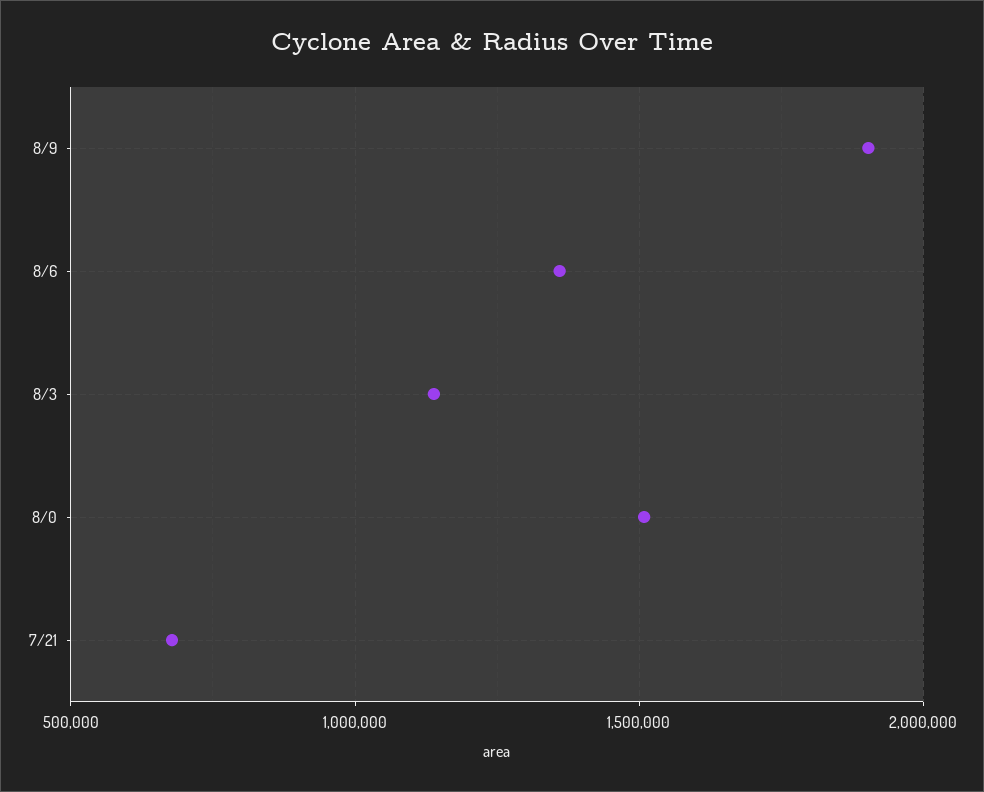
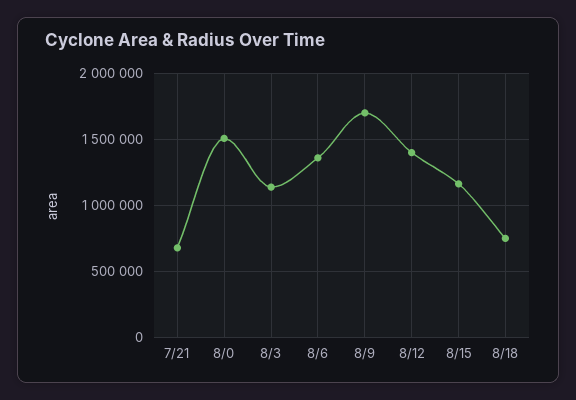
8/9: 1900000 -> 1700000
8/12: none -> 1400000
8/15: none -> 1150000
8/18: none -> 750000

